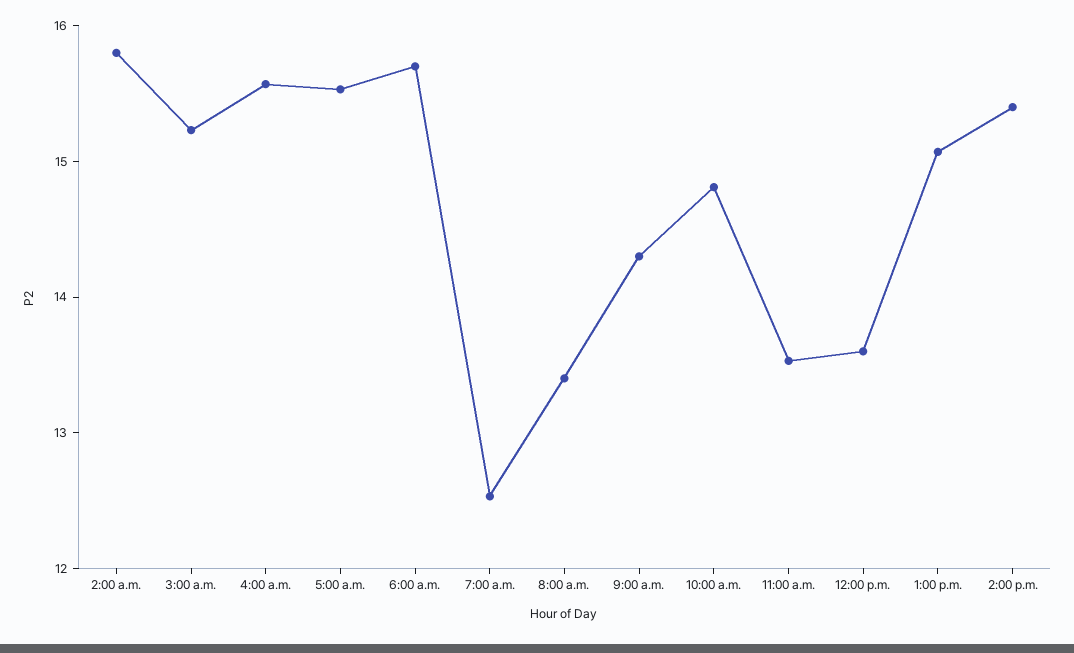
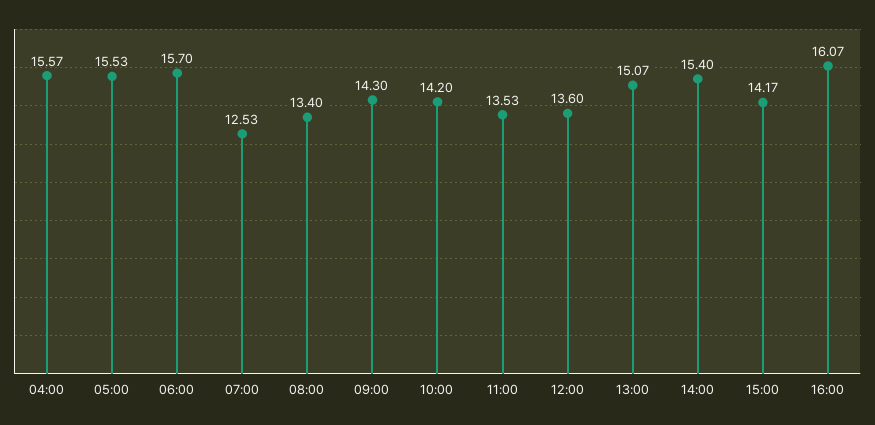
2:00 a.m.: 15.8 -> none
3:00 a.m.: 15.2 -> none
10:00 a.m.: 14.8 -> 14.2
15:00: none -> 14.17
16:00: none -> 16.07

